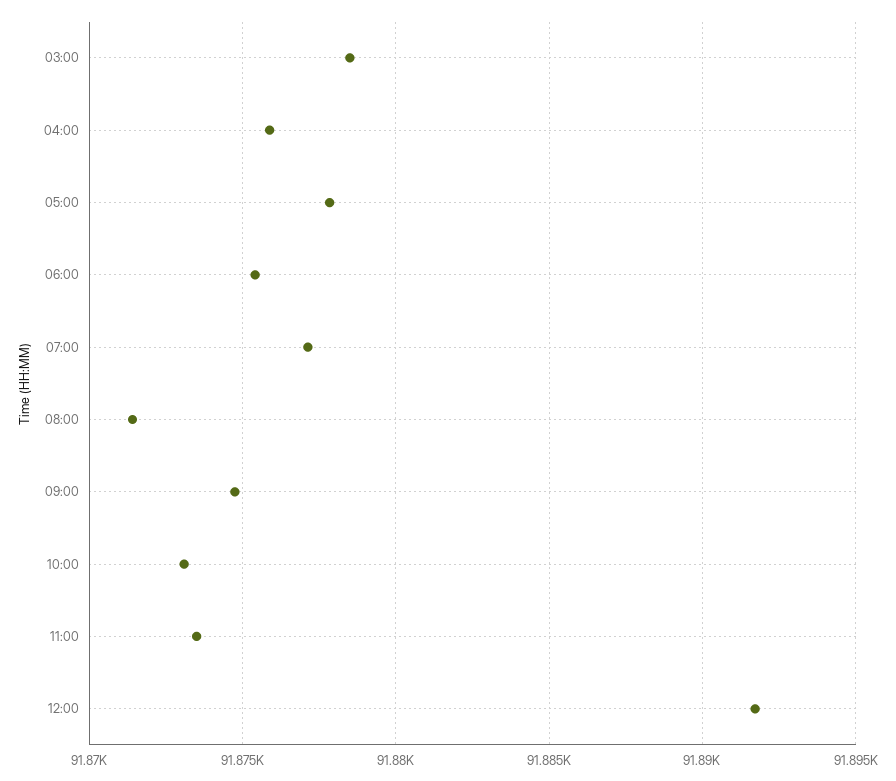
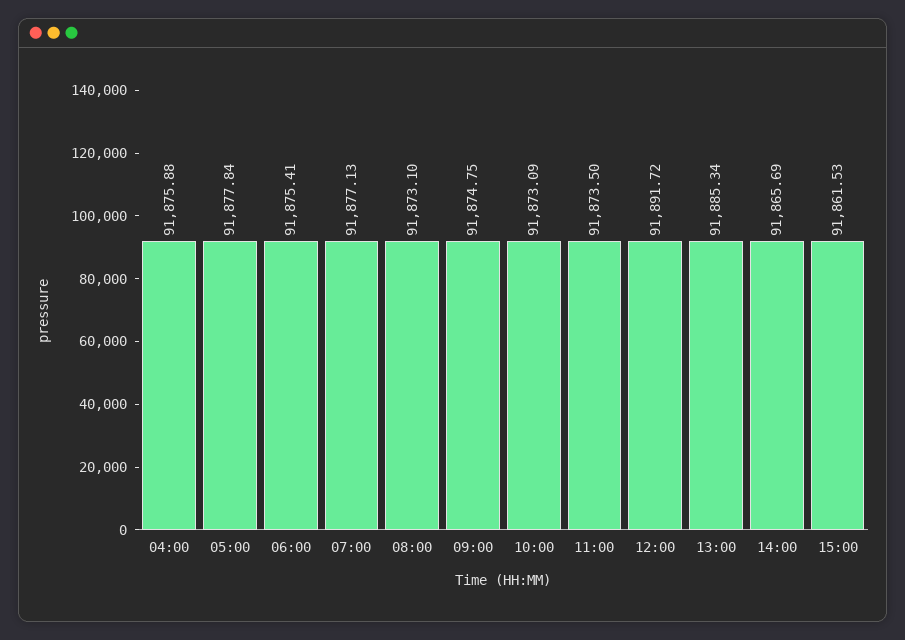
03:00: 91878.5 -> none
08:00: 91871.5 -> 91873.1
13:00: none -> 91885.34
14:00: none -> 91865.69
15:00: none -> 91861.53

